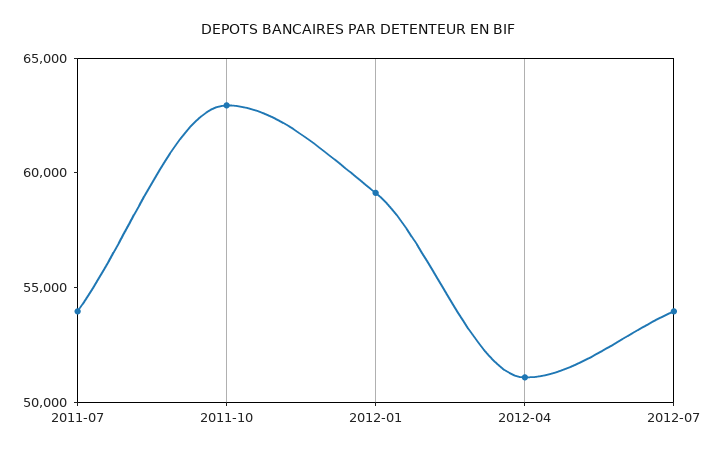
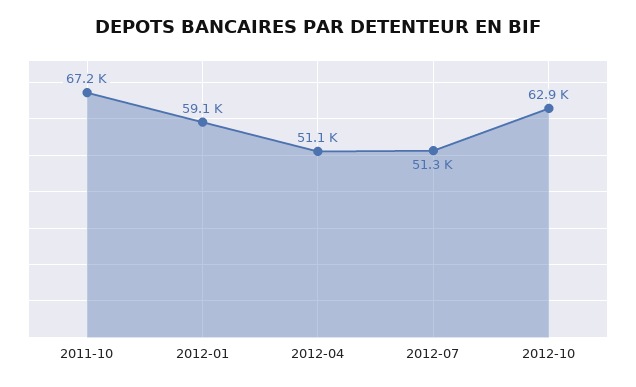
2011-07: 54000 -> none
2011-10: 63000 -> 67200
2012-07: 54000 -> 51300
2012-10: none -> 62900

